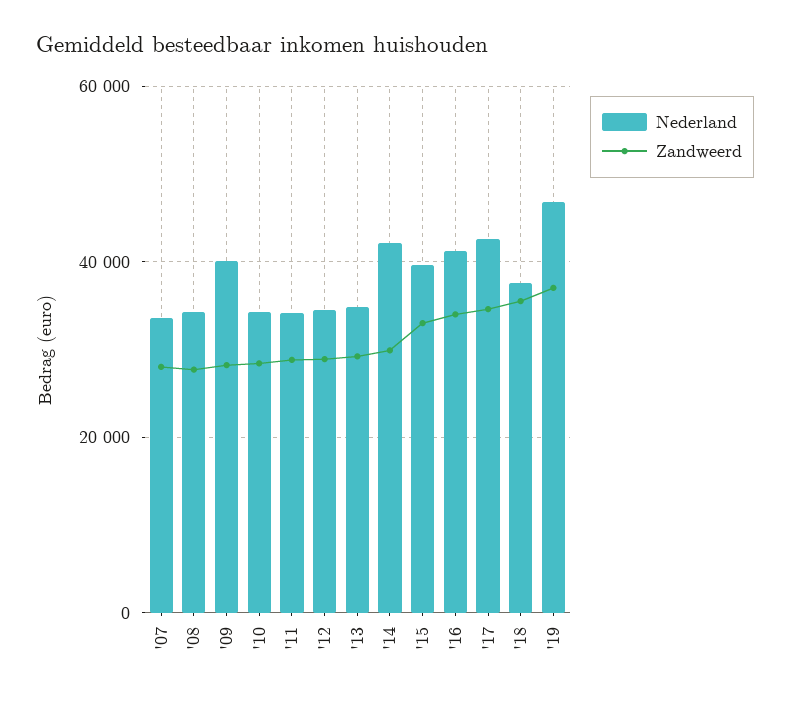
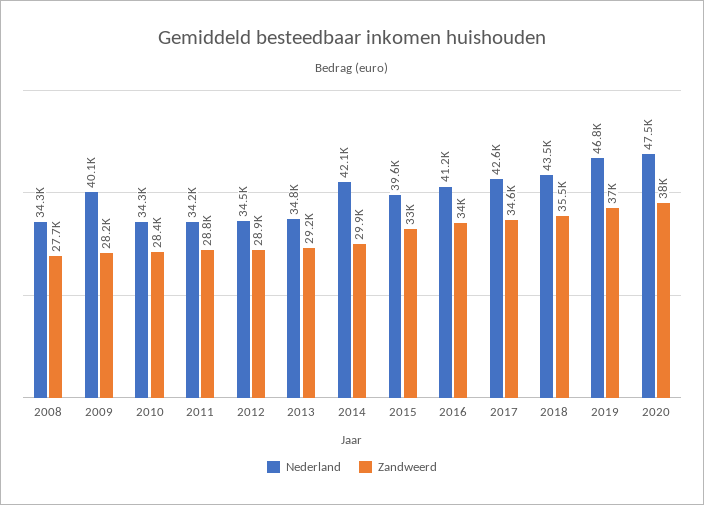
Nederland, '07: 34000 -> none
Zandweerd, '07: 28000 -> none
Nederland, '18: 38000 -> 43500
Nederland, 2020: none -> 47500
Zandweerd, 2020: none -> 38000

